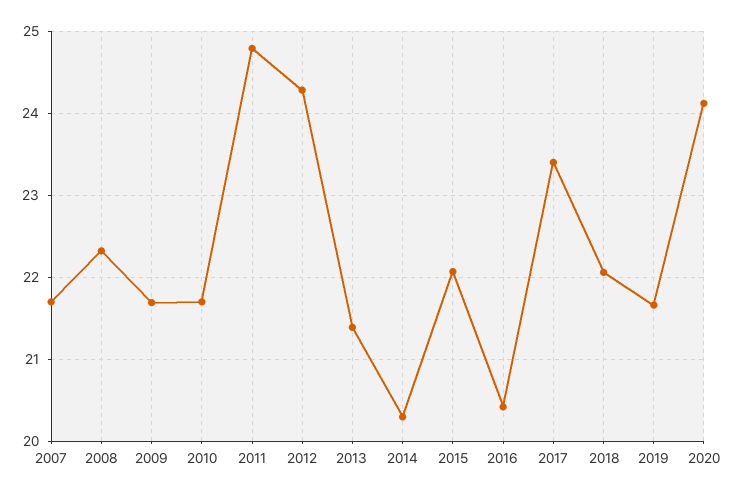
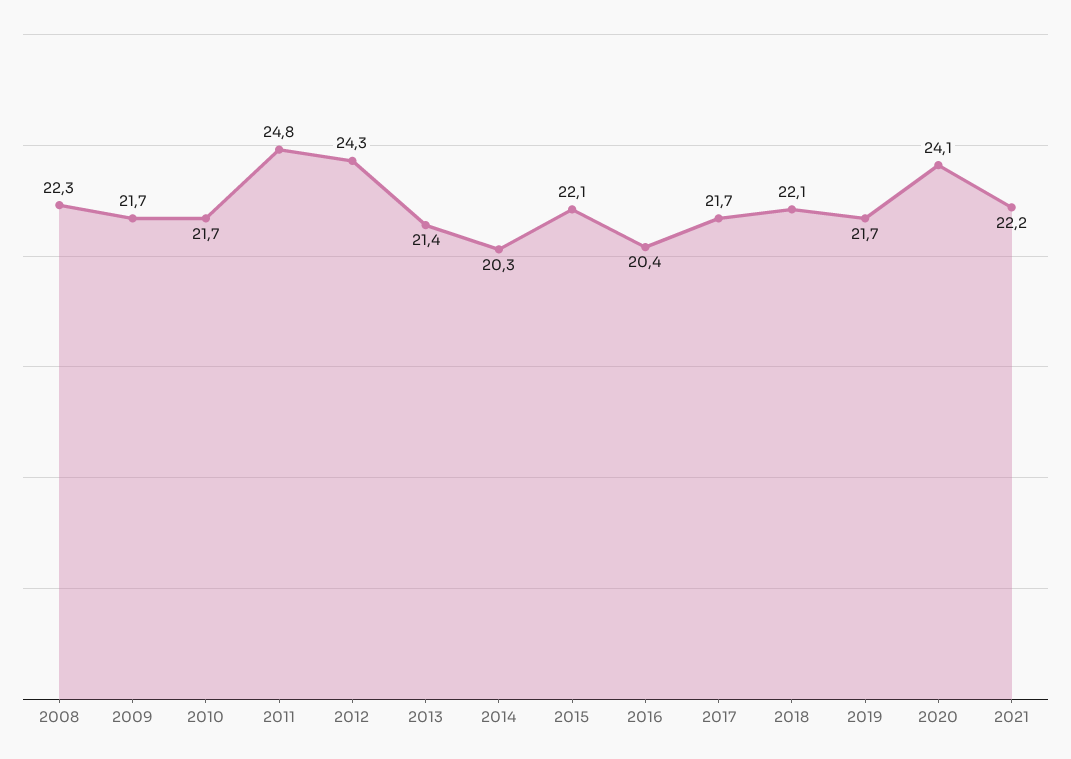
2007: 21.7 -> none
2017: 23.4 -> 21.7
2021: none -> 22.2

